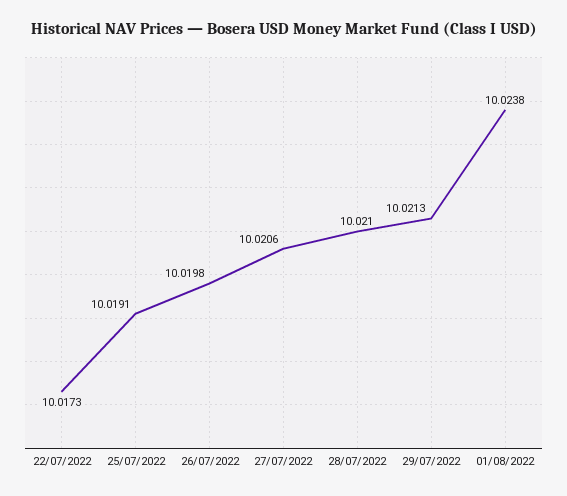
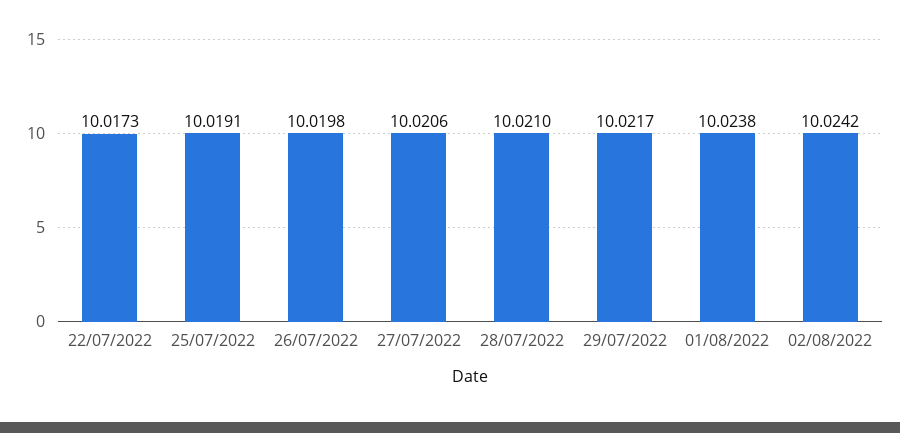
29/07/2022: 10.0213 -> 10.0217
02/08/2022: none -> 10.0242

